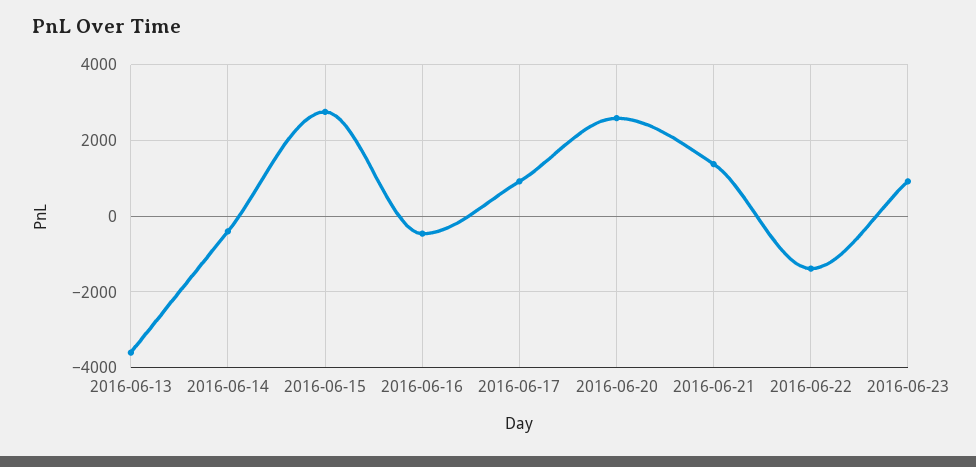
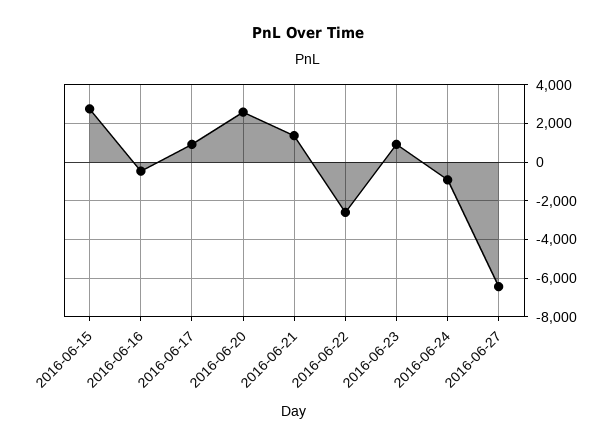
2016-06-13: -3600 -> none
2016-06-14: -400 -> none
2016-06-22: -1400 -> -2500
2016-06-24: none -> -1000
2016-06-27: none -> -6500

